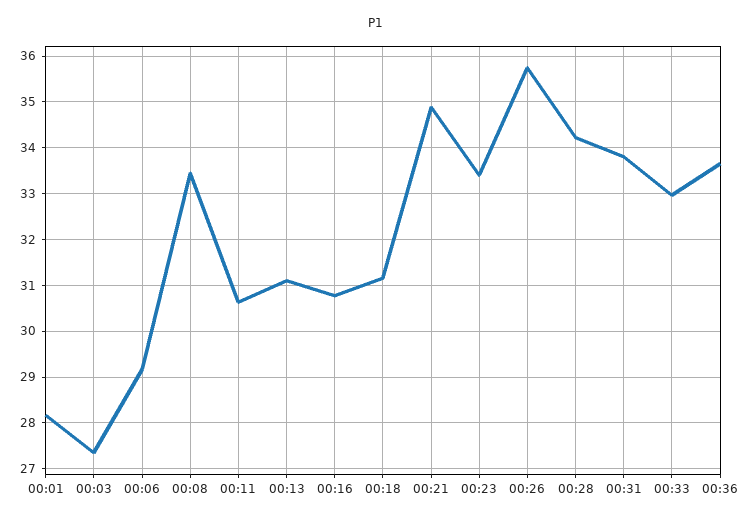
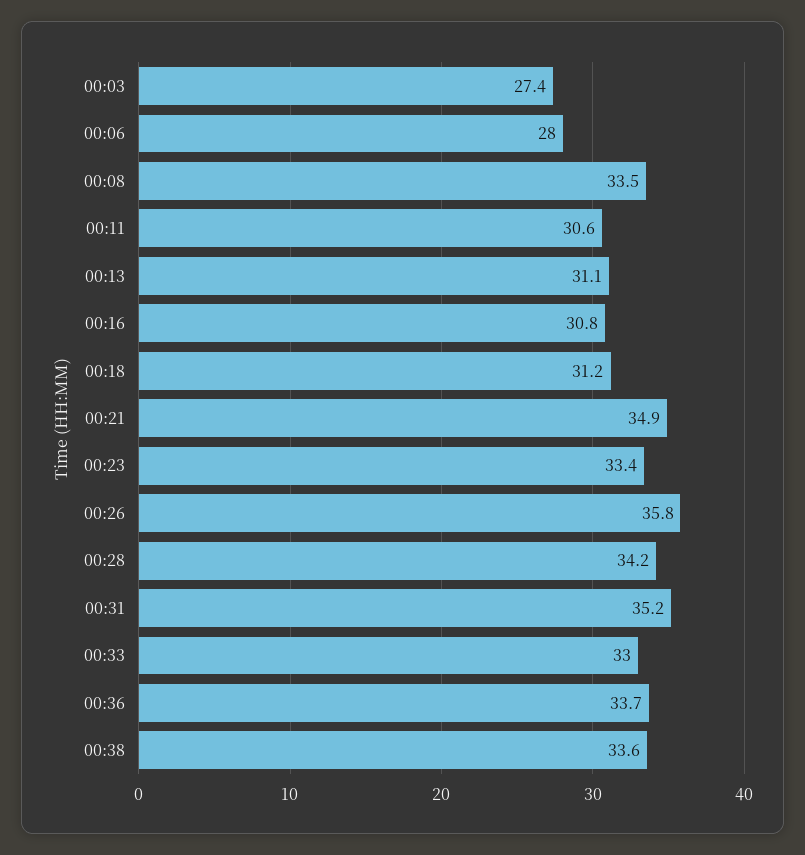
00:01: 28.2 -> none
00:06: 29.2 -> 28
00:31: 33.8 -> 35.2
00:38: none -> 33.6

